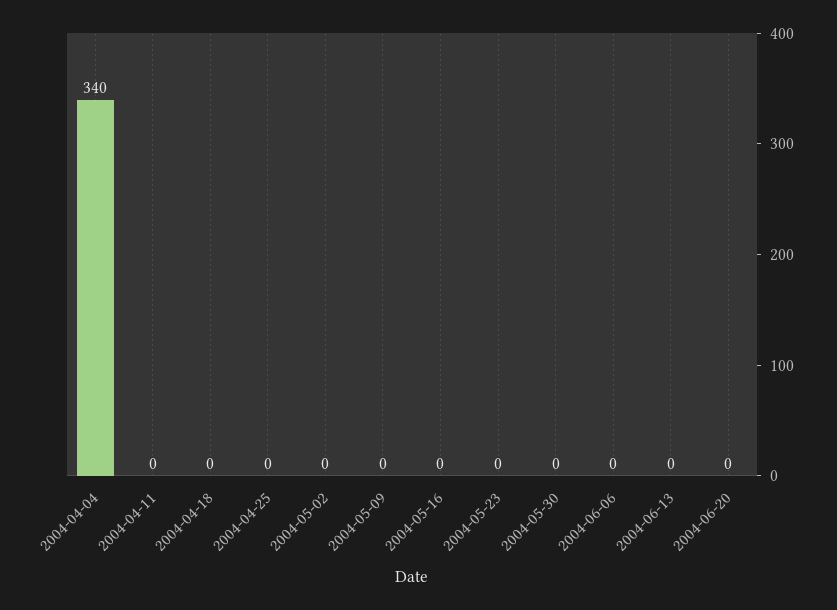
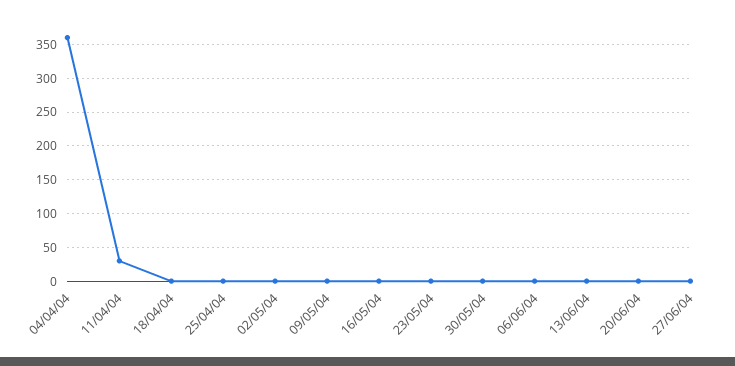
2004-04-04: 340 -> 360
2004-04-11: 0 -> 30
27/06/04: none -> 0

